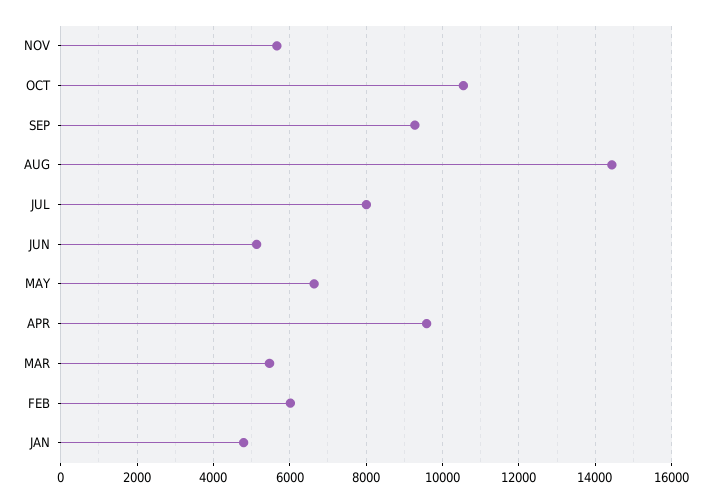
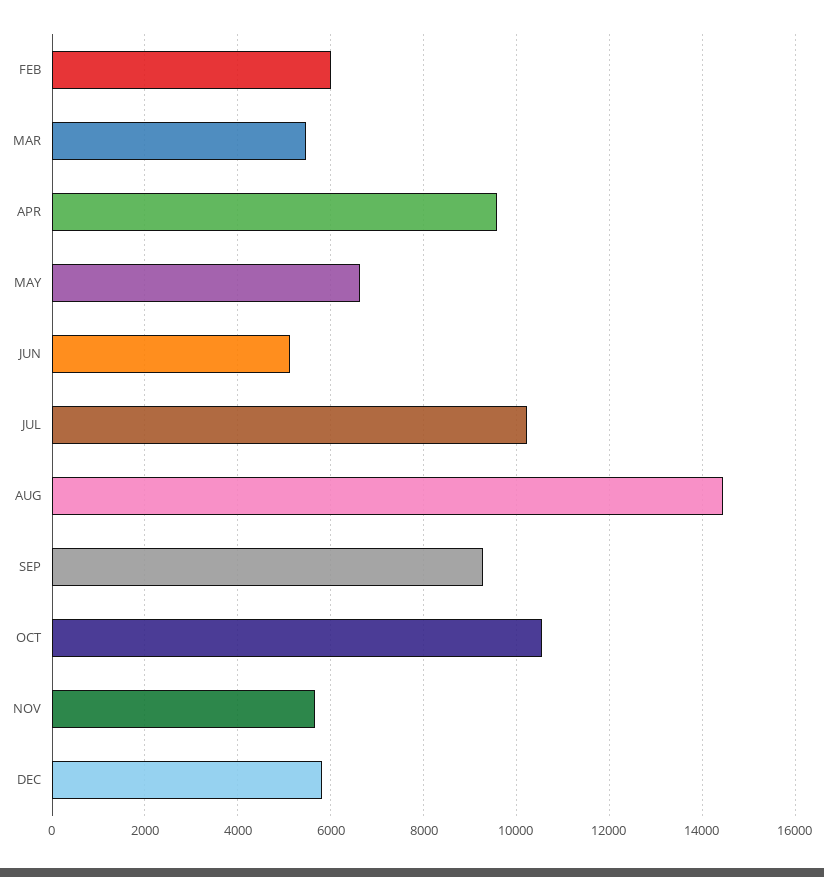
JUL: 8000 -> 10200
JAN: 4800 -> none
DEC: none -> 5800

